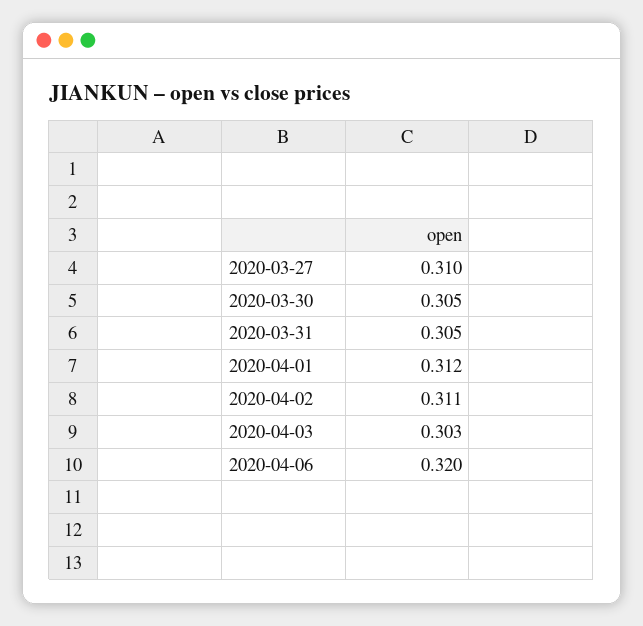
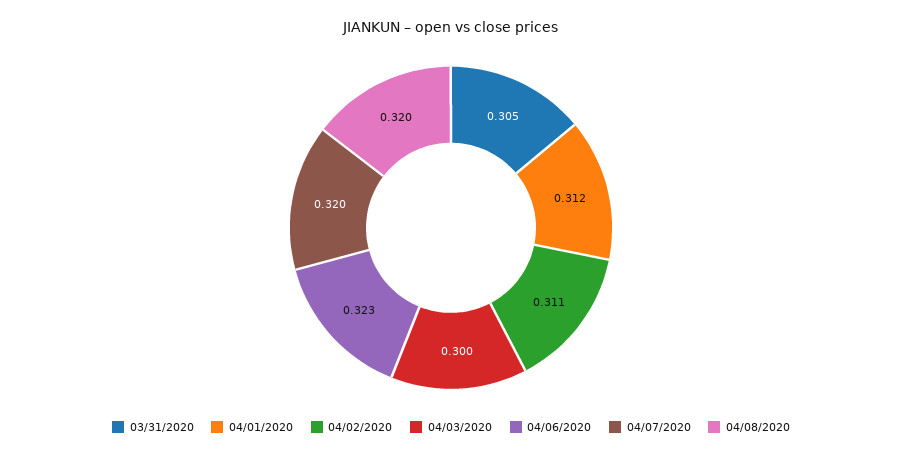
2020-03-27: 0.31 -> none
2020-03-30: 0.305 -> none
2020-04-03: 0.303 -> 0.3
2020-04-06: 0.32 -> 0.323
04/07/2020: none -> 0.32
04/08/2020: none -> 0.32

